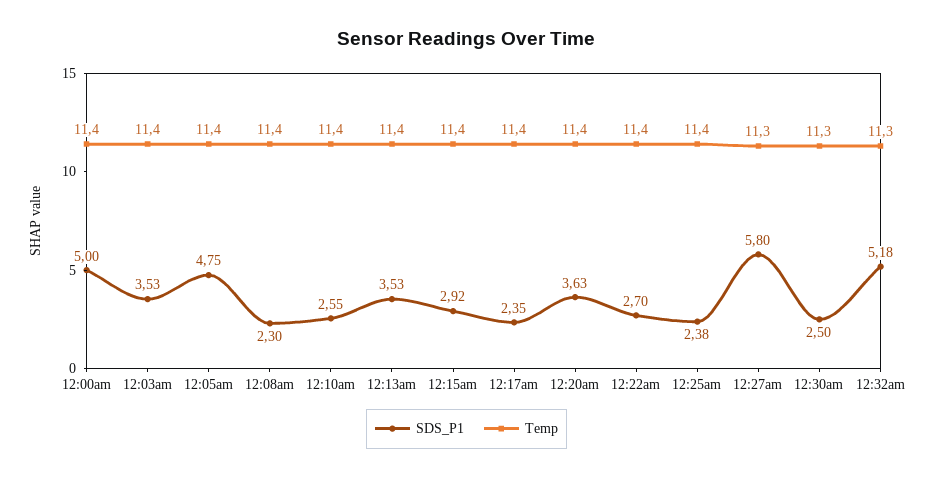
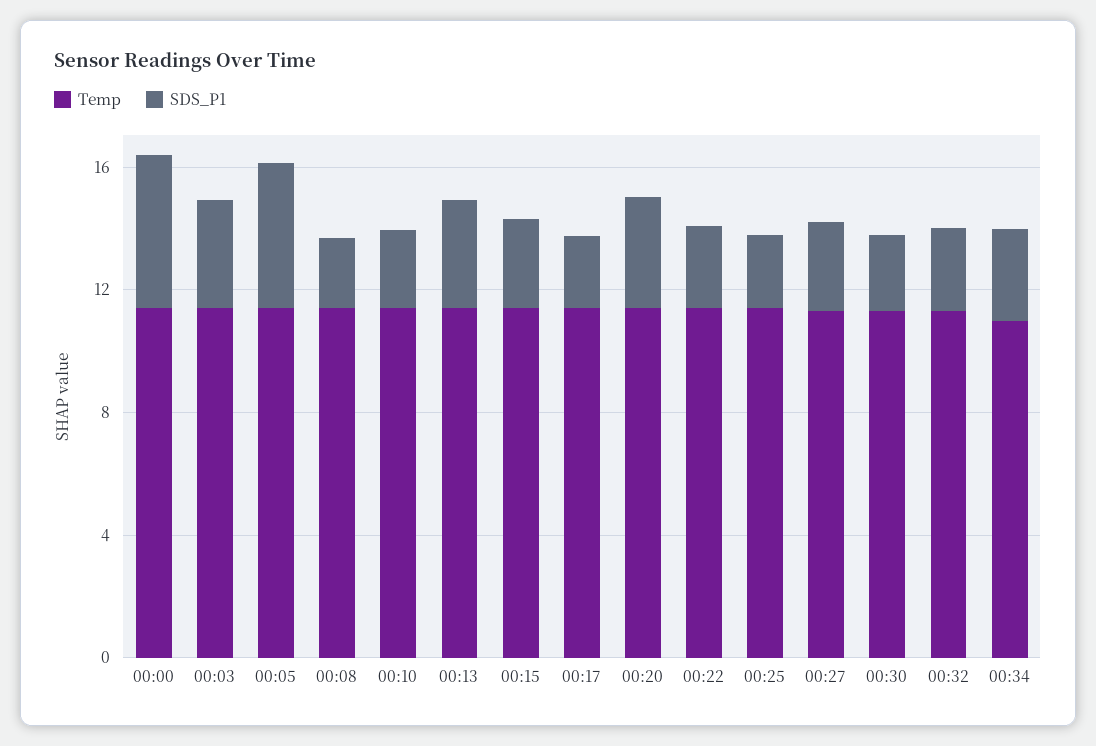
SDS_P1, 12:27am: 5.8 -> 3
SDS_P1, 12:32am: 5.18 -> 3
Temp, 00:34: none -> 11
SDS_P1, 00:34: none -> 3

